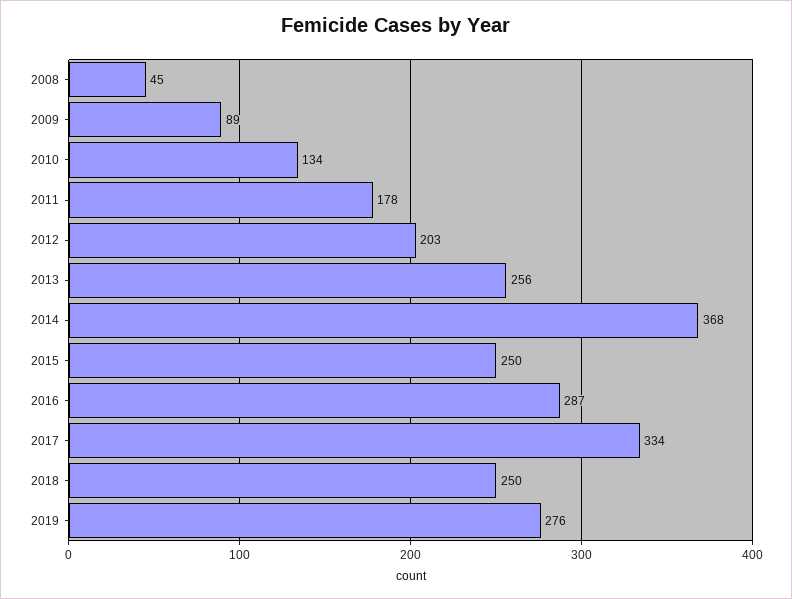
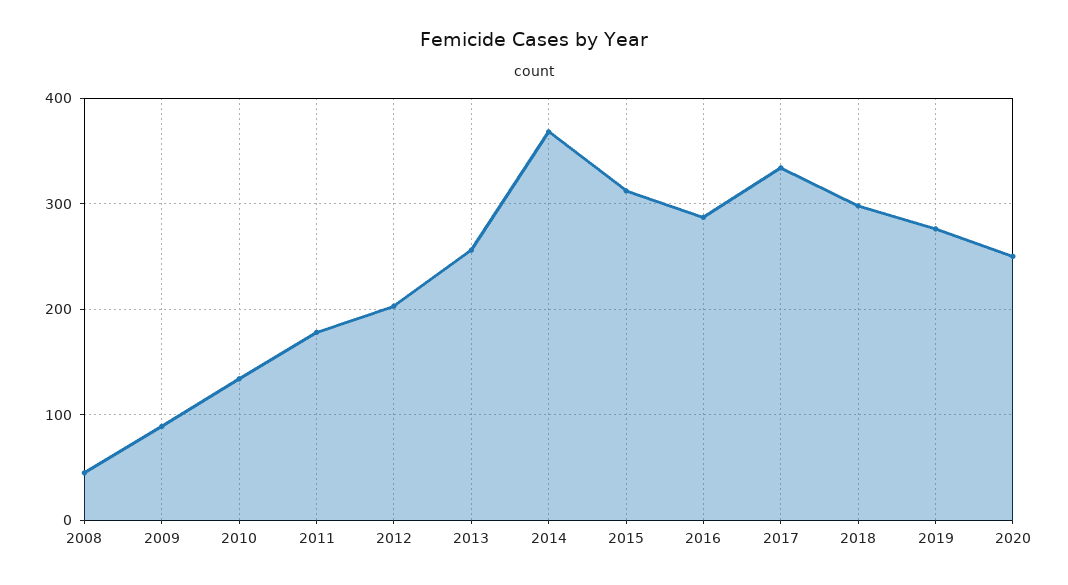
2015: 250 -> 310
2018: 250 -> 300
2020: none -> 250

